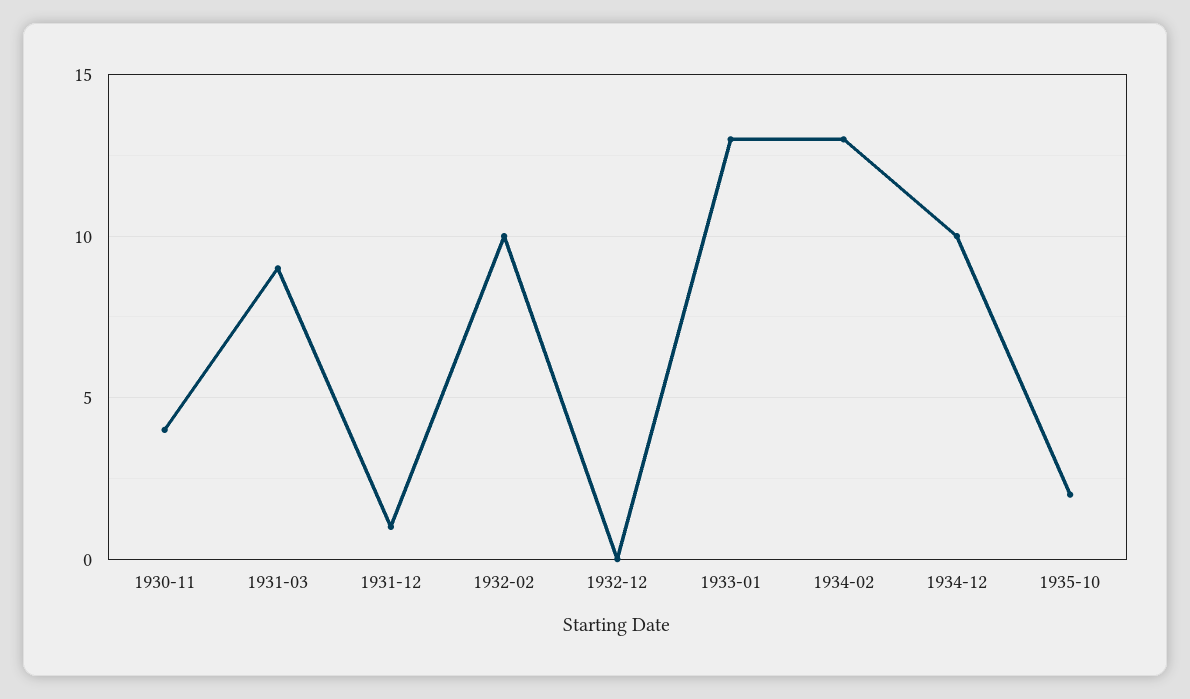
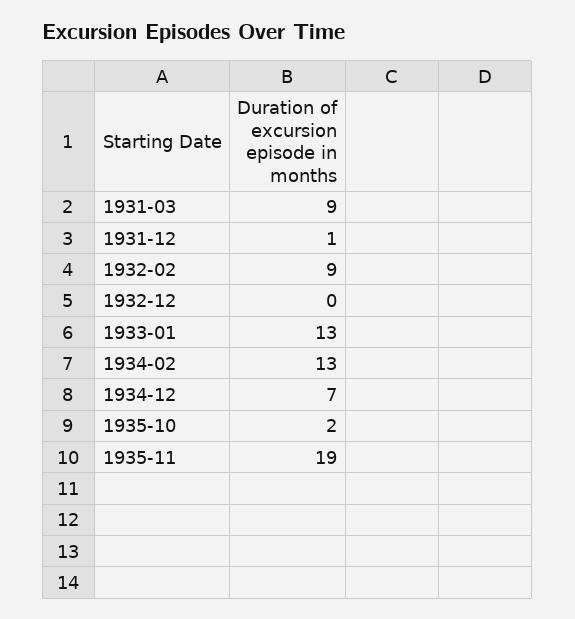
1930-11: 4 -> none
1932-02: 10 -> 9
1934-12: 10 -> 7
1935-11: none -> 19

